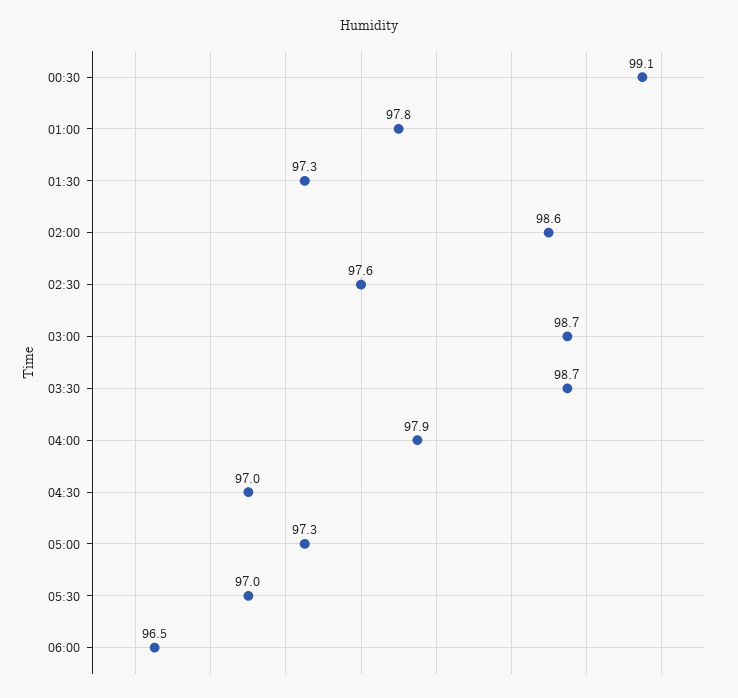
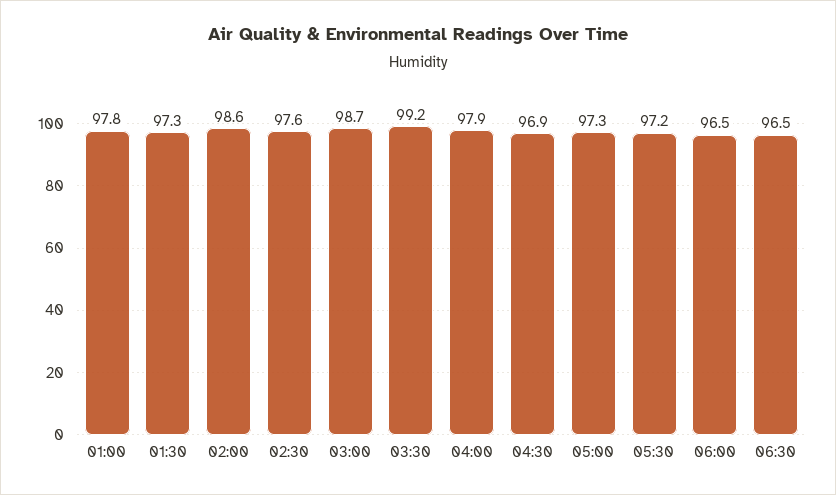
00:30: 99.1 -> none
03:30: 98.7 -> 99.2
04:30: 97 -> 96.9
05:30: 97 -> 97.2
06:30: none -> 96.5

